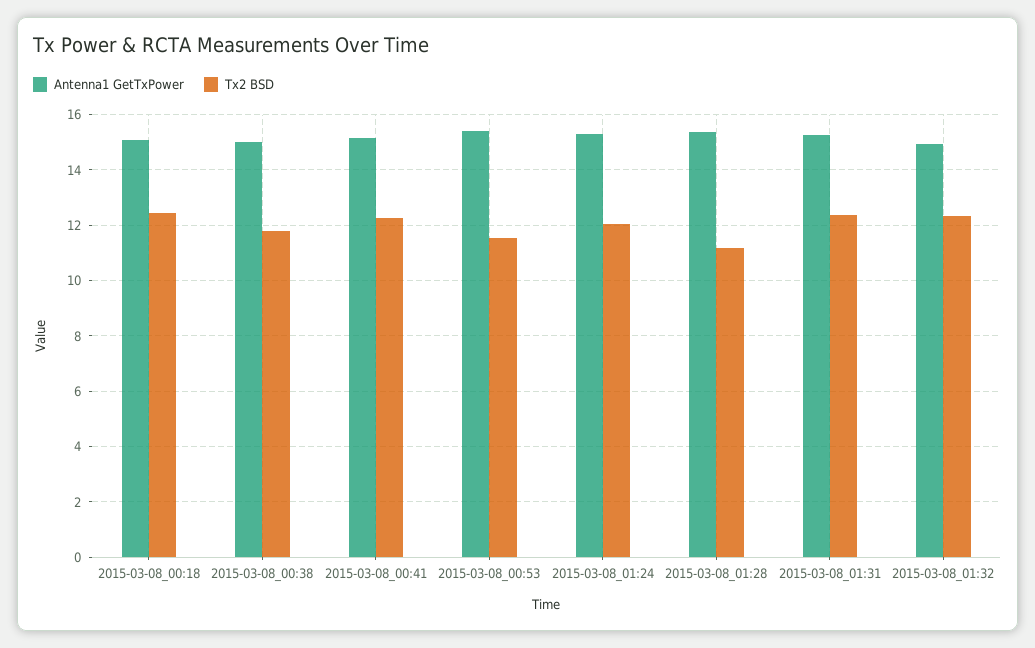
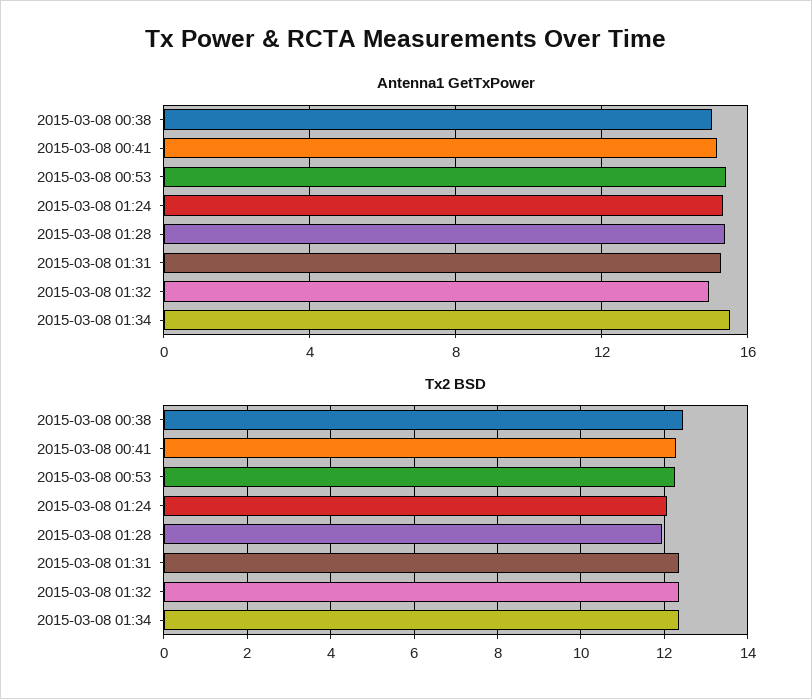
Antenna1 GetTxPower, 2015-03-08_00:18: 15 -> none
Tx2 BSD, 2015-03-08_00:18: 12.5 -> none
Tx2 BSD, 2015-03-08_00:38: 11.75 -> 12.4
Tx2 BSD, 2015-03-08_00:53: 11.5 -> 12.2
Tx2 BSD, 2015-03-08_01:28: 11.25 -> 12
Antenna1 GetTxPower, 2015-03-08 01:34: none -> 15.5
Tx2 BSD, 2015-03-08 01:34: none -> 12.4

